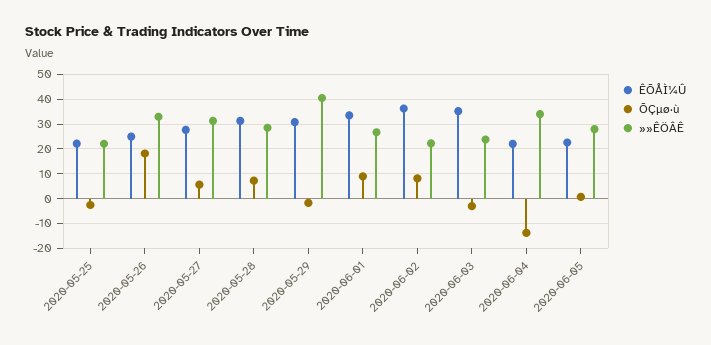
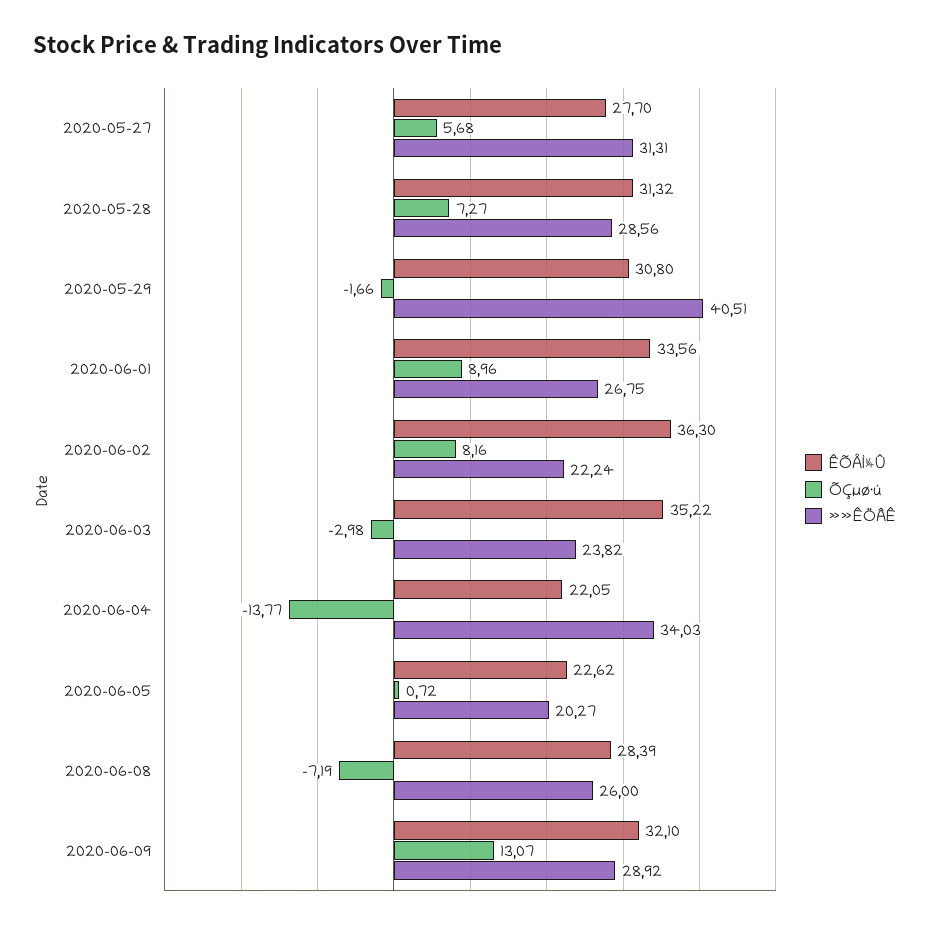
ÊÕÅÌ¼Û, 2020-05-25: 22.5 -> none
ÕÇµø·ù, 2020-05-25: -2.5 -> none
»»ÊÖÂÊ, 2020-05-25: 22.5 -> none
ÊÕÅÌ¼Û, 2020-05-26: 25 -> none
ÕÇµø·ù, 2020-05-26: 17.5 -> none
»»ÊÖÂÊ, 2020-05-26: 32.5 -> none
»»ÊÖÂÊ, 2020-06-05: 27.5 -> 20.27
ÊÕÅÌ¼Û, 2020-06-08: none -> 28.39
ÕÇµø·ù, 2020-06-08: none -> -7.19
»»ÊÖÂÊ, 2020-06-08: none -> 26
ÊÕÅÌ¼Û, 2020-06-09: none -> 32.1
ÕÇµø·ù, 2020-06-09: none -> 13.07
»»ÊÖÂÊ, 2020-06-09: none -> 28.92

